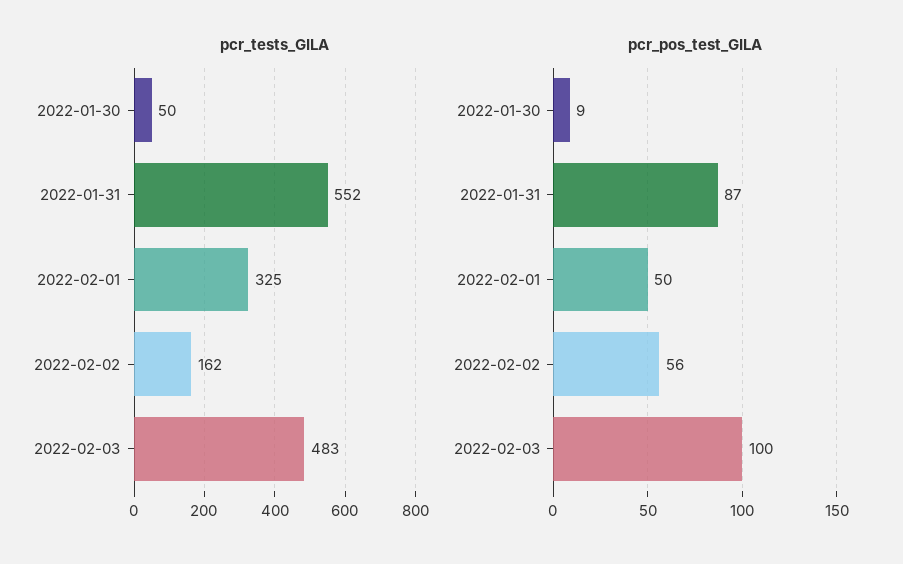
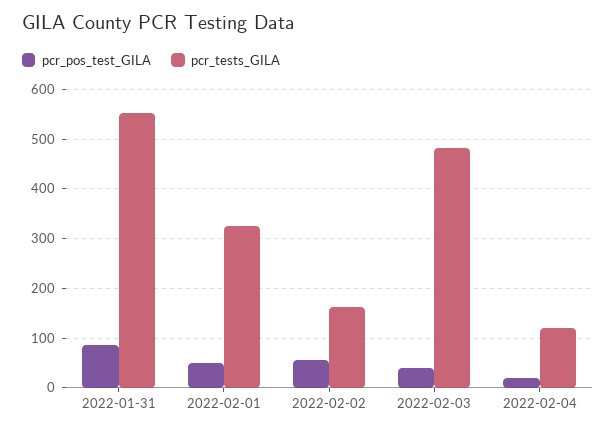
pcr_tests_GILA, 2022-01-30: 50 -> none
pcr_pos_test_GILA, 2022-01-30: 9 -> none
pcr_pos_test_GILA, 2022-02-03: 100 -> 40
pcr_pos_test_GILA, 2022-02-04: none -> 20
pcr_tests_GILA, 2022-02-04: none -> 120

